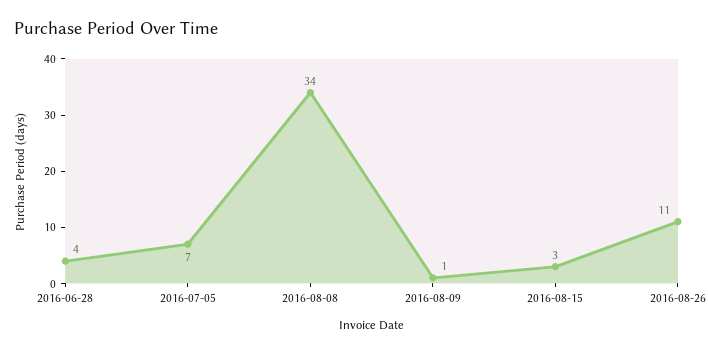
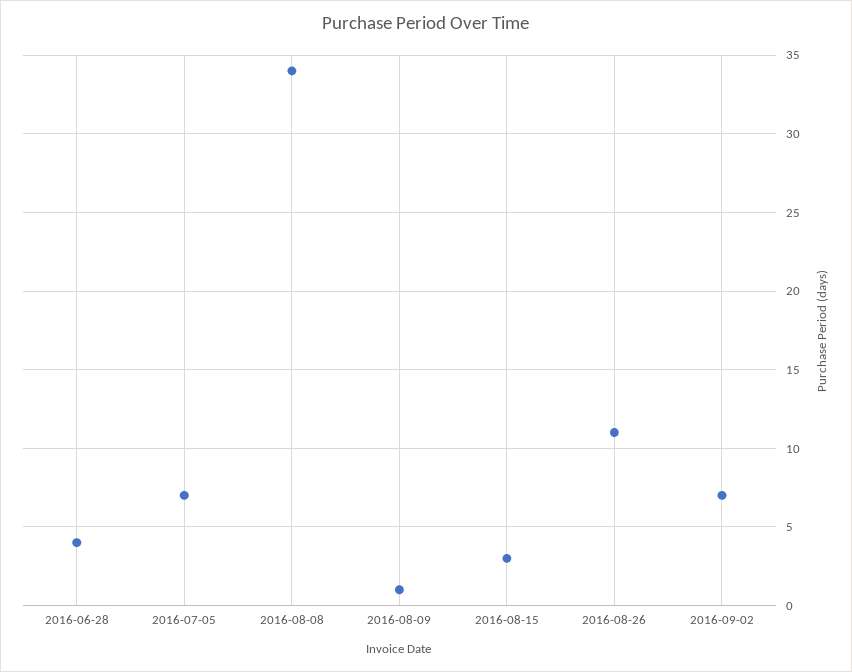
2016-09-02: none -> 7

